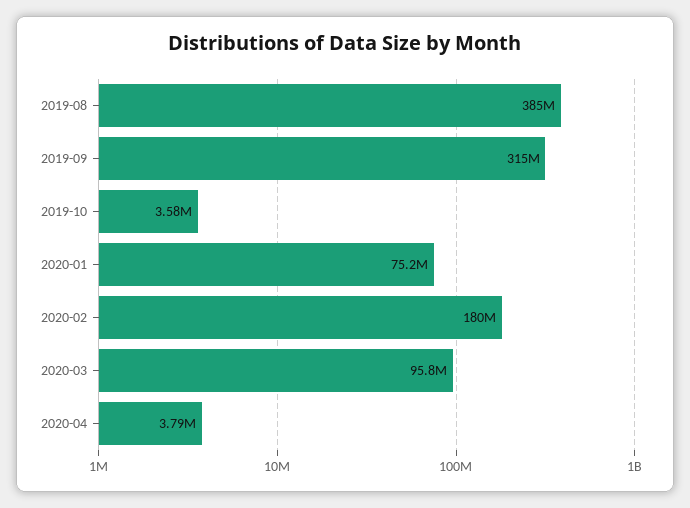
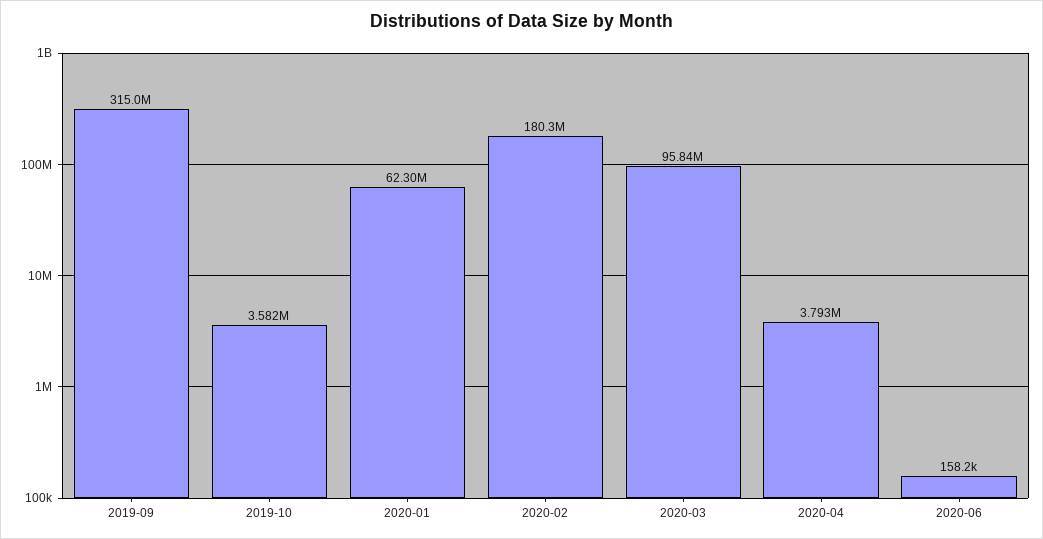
2019-08: 385000000 -> none
2020-01: 75200000 -> 62300000
2020-06: none -> 158200

